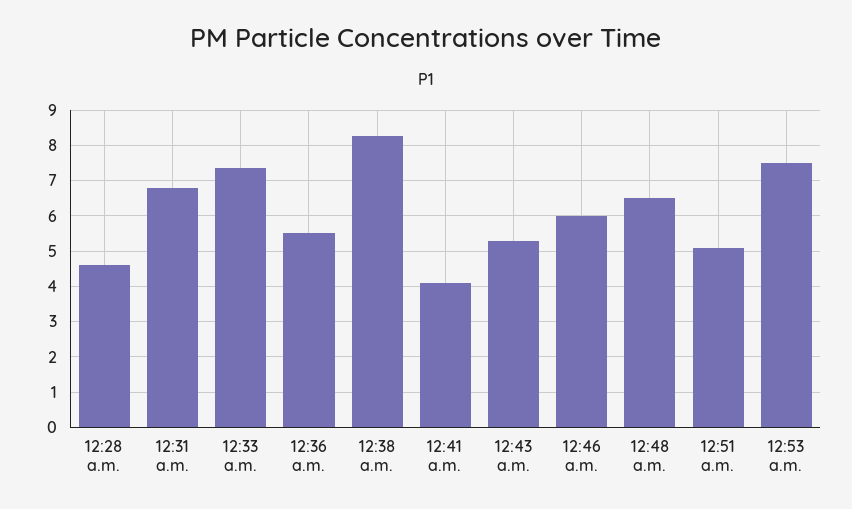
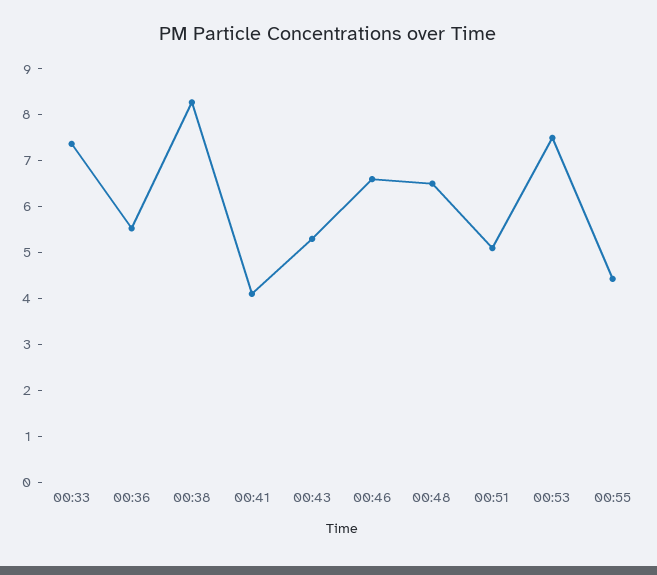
12:28 a.m.: 4.6 -> none
12:31 a.m.: 6.8 -> none
12:46 a.m.: 6 -> 6.6
00:55: none -> 4.4

